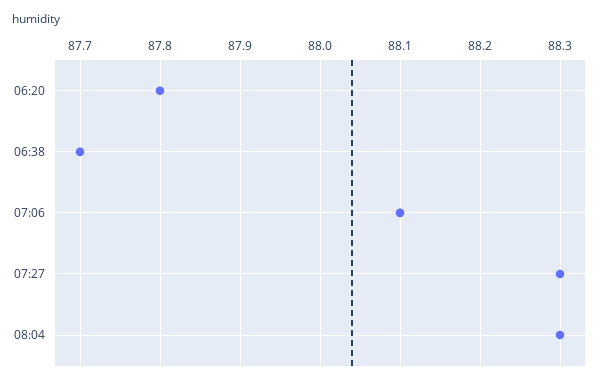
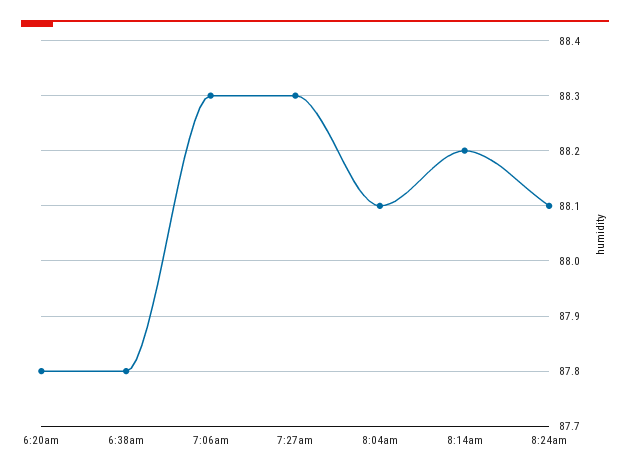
06:38: 87.7 -> 87.8
07:06: 88.1 -> 88.3
08:04: 88.3 -> 88.1
8:14am: none -> 88.2
8:24am: none -> 88.1

